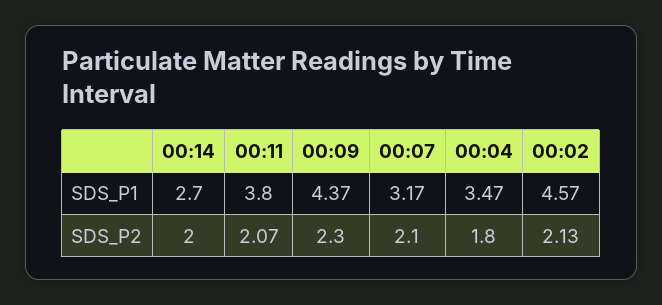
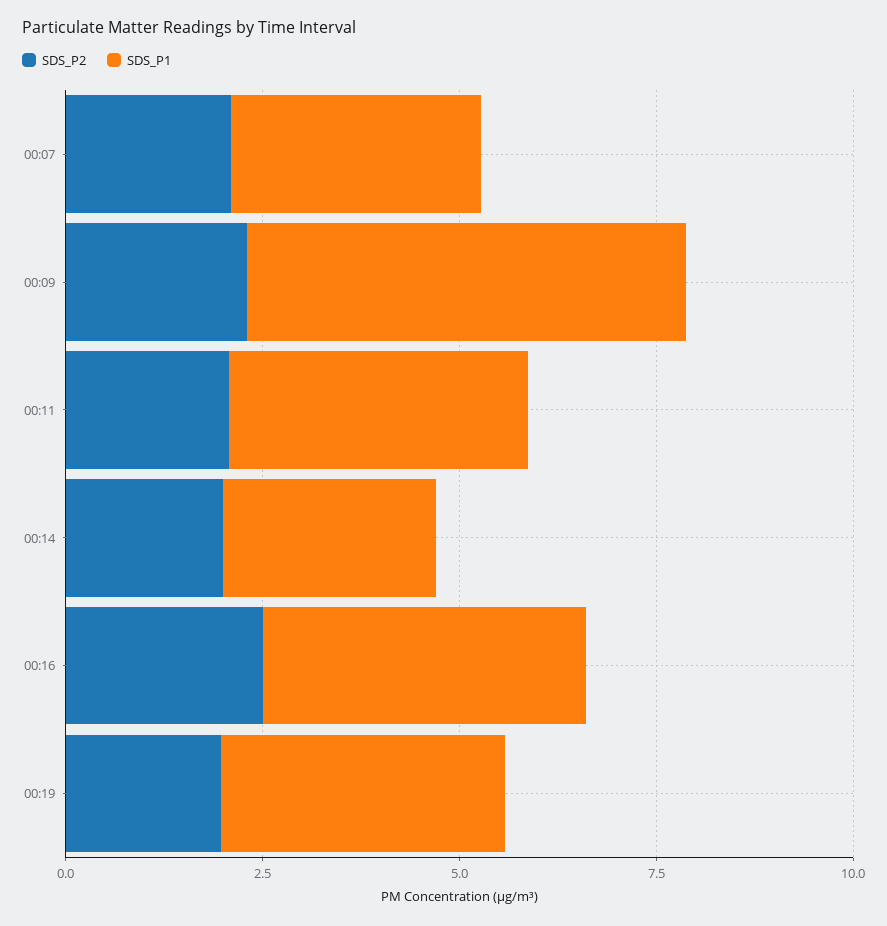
SDS_P1, 00:09: 4.37 -> 5.5
SDS_P1, 00:04: 3.47 -> none
SDS_P1, 00:02: 4.57 -> none
SDS_P2, 00:04: 1.8 -> none
SDS_P2, 00:02: 2.13 -> none
SDS_P2, 00:16: none -> 2.5
SDS_P1, 00:16: none -> 4
SDS_P2, 00:19: none -> 2
SDS_P1, 00:19: none -> 3.5

